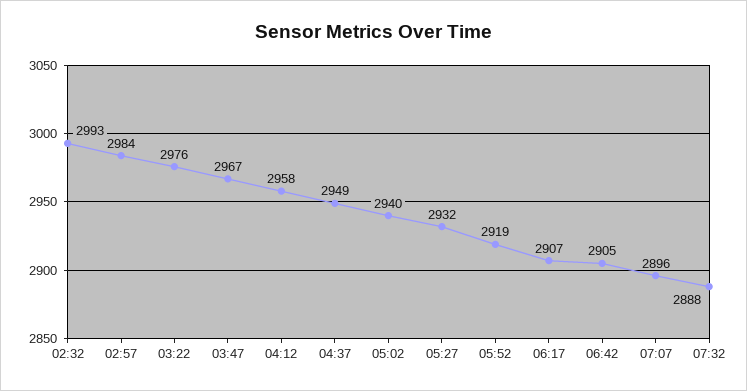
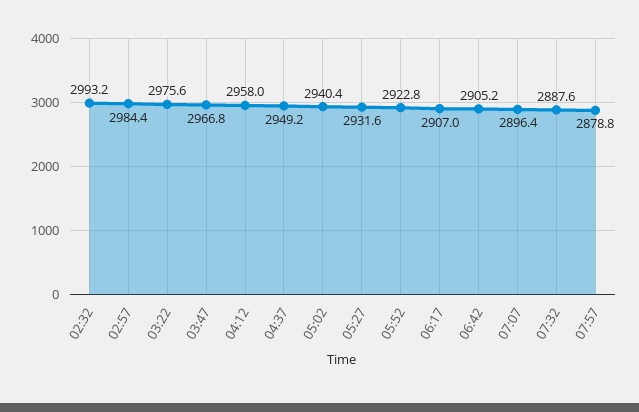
05:52: 2919 -> 2922.8
07:57: none -> 2878.8

